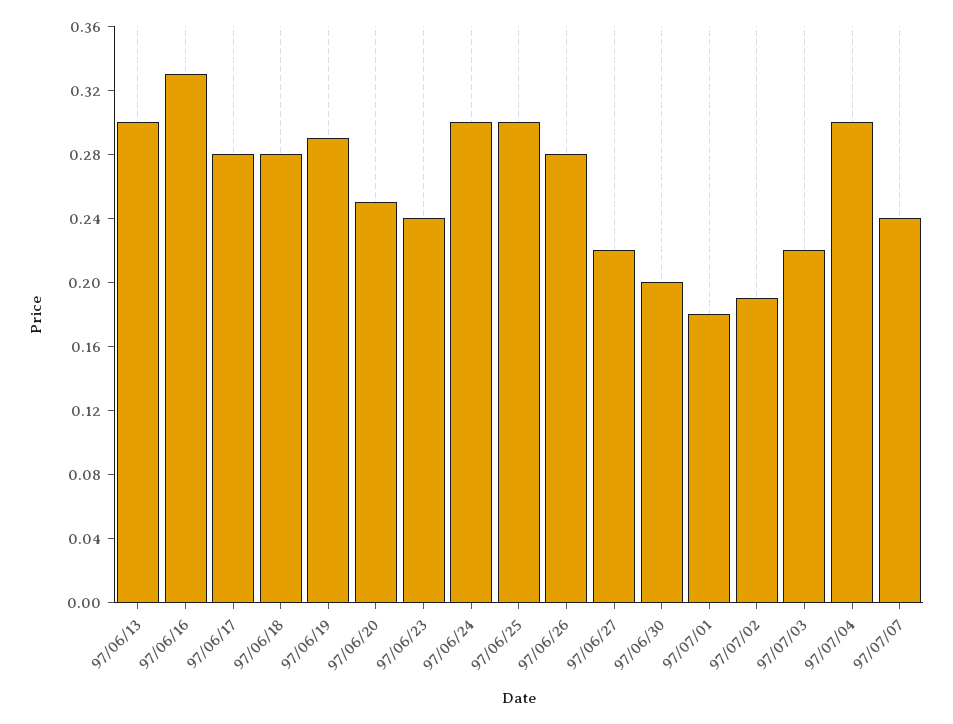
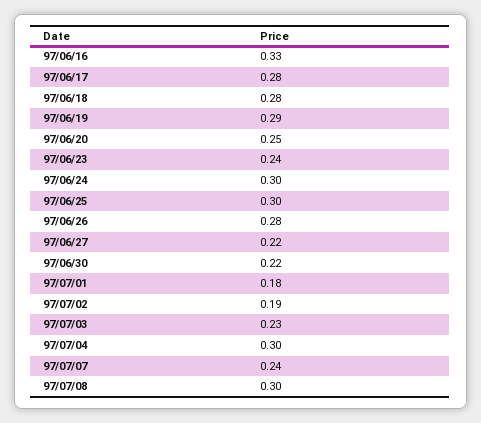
97/06/13: 0.3 -> none
97/06/30: 0.2 -> 0.22
97/07/03: 0.22 -> 0.23
97/07/08: none -> 0.3

